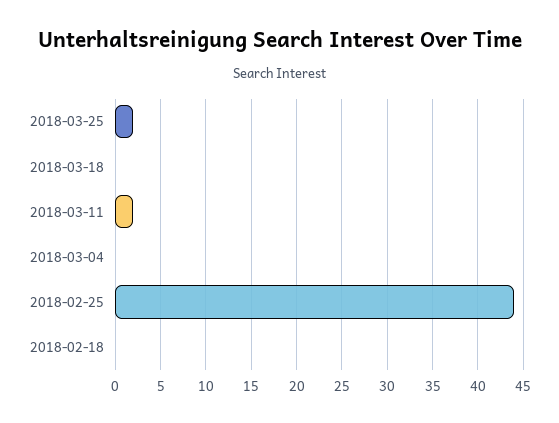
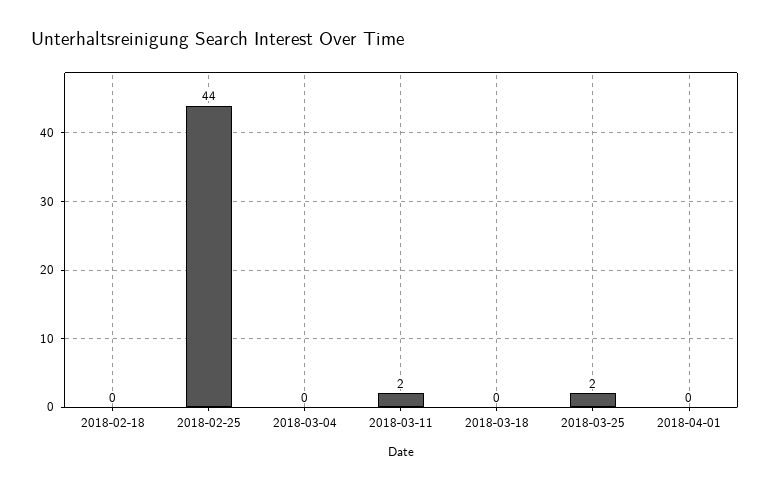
2018-04-01: none -> 0

